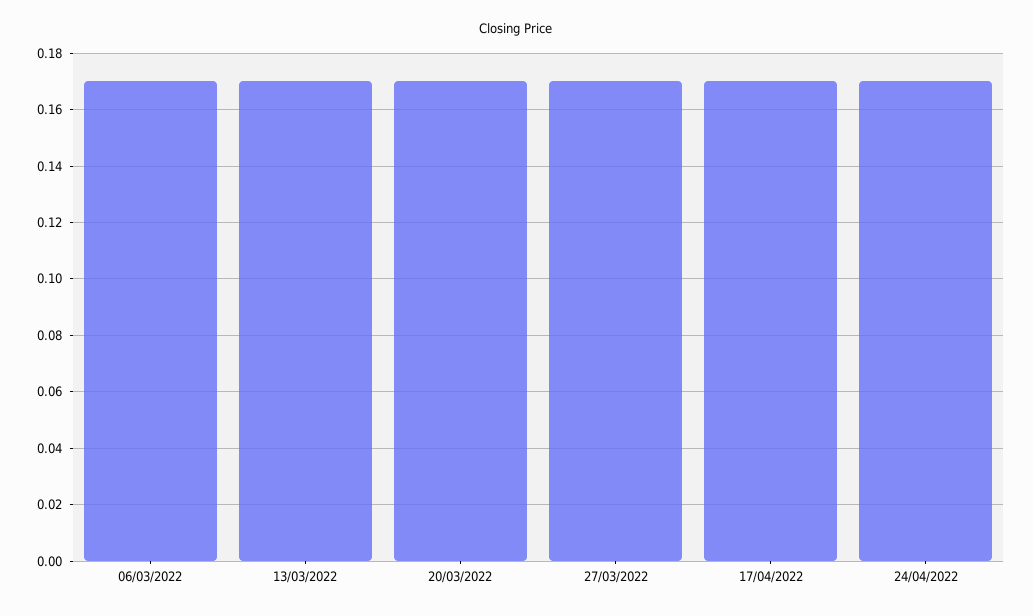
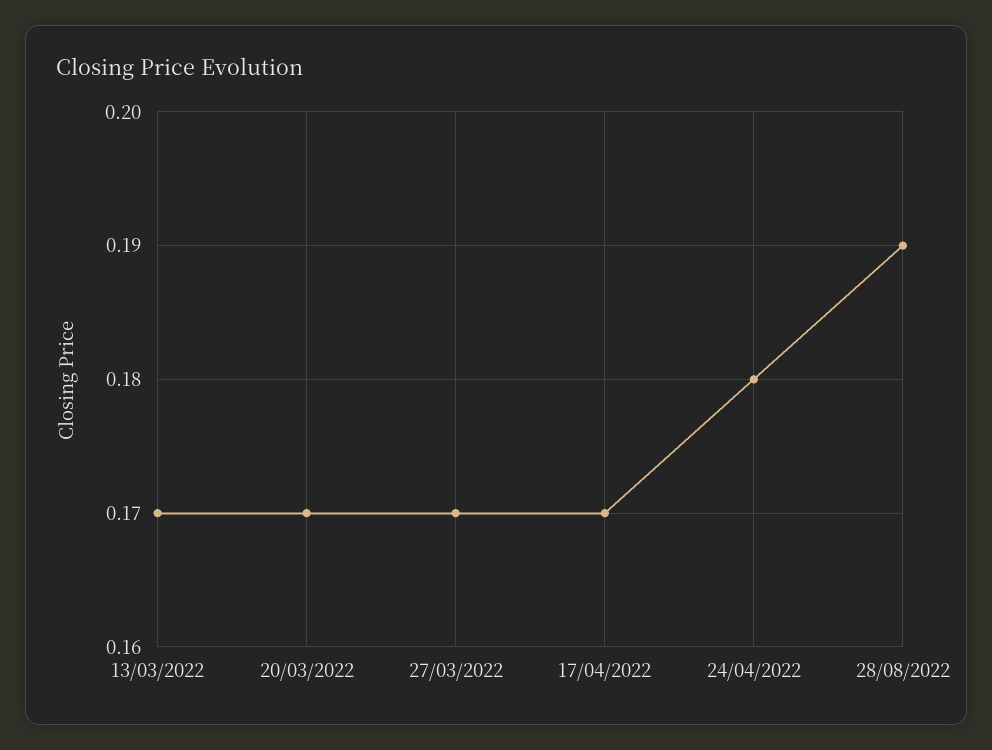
06/03/2022: 0.17 -> none
24/04/2022: 0.17 -> 0.18
28/08/2022: none -> 0.19

